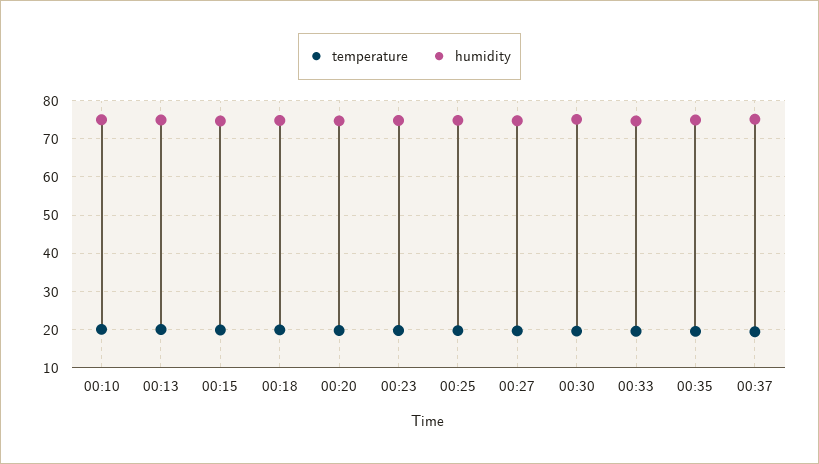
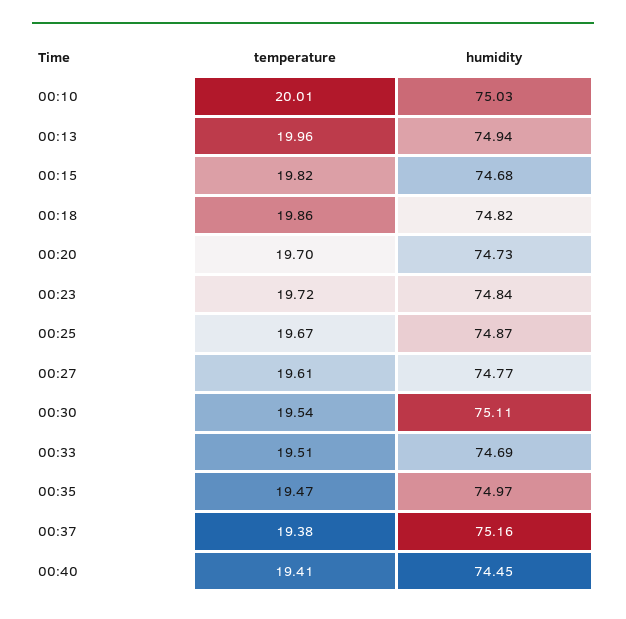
temperature, 00:40: none -> 19.41
humidity, 00:40: none -> 74.45

